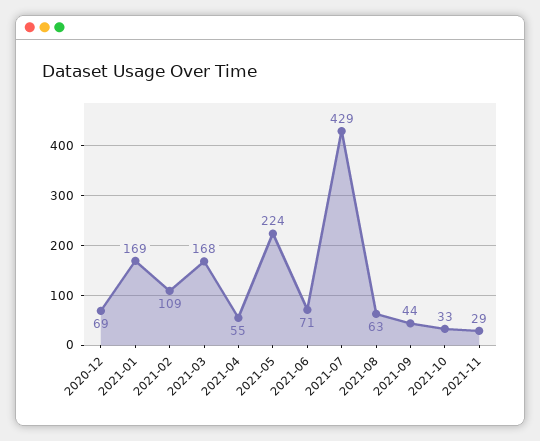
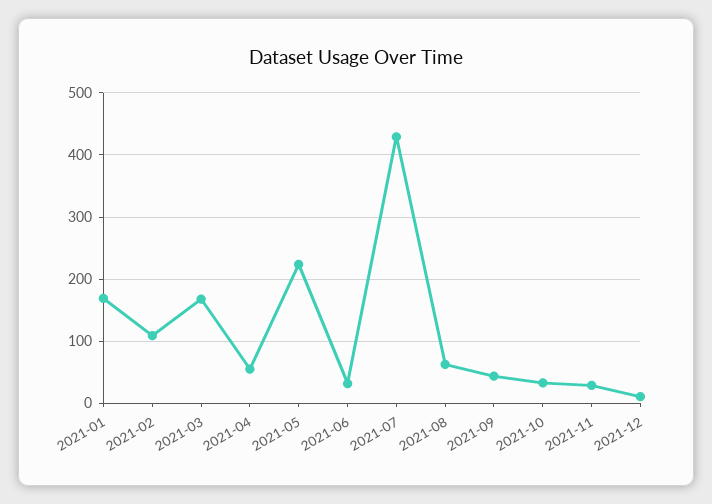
2020-12: 69 -> none
2021-06: 71 -> 30
2021-12: none -> 10

